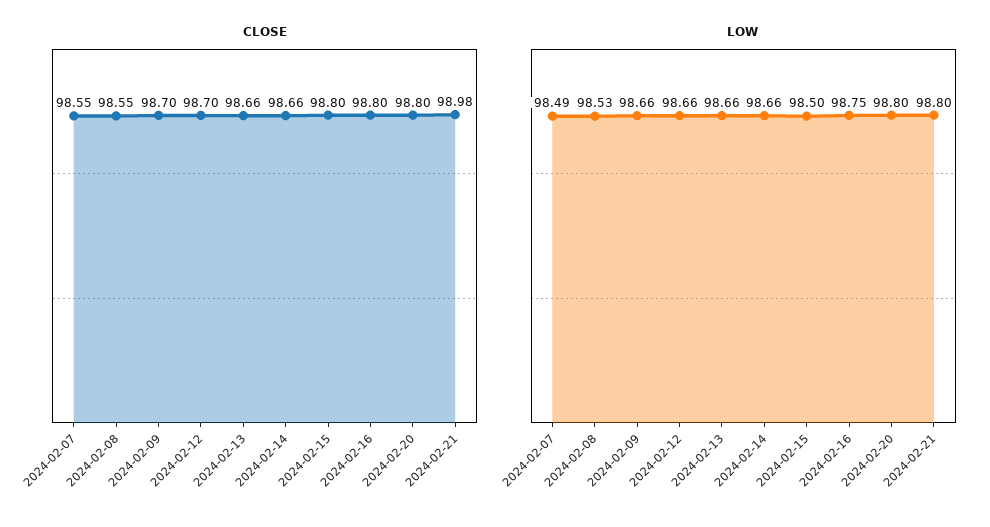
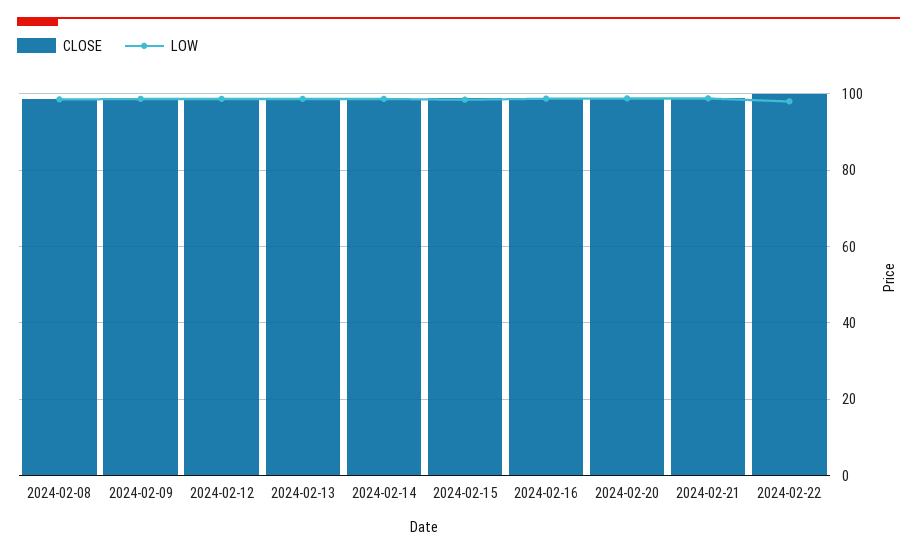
CLOSE, 2024-02-07: 98.55 -> none
LOW, 2024-02-07: 98.49 -> none
CLOSE, 2024-02-22: none -> 100
LOW, 2024-02-22: none -> 98

